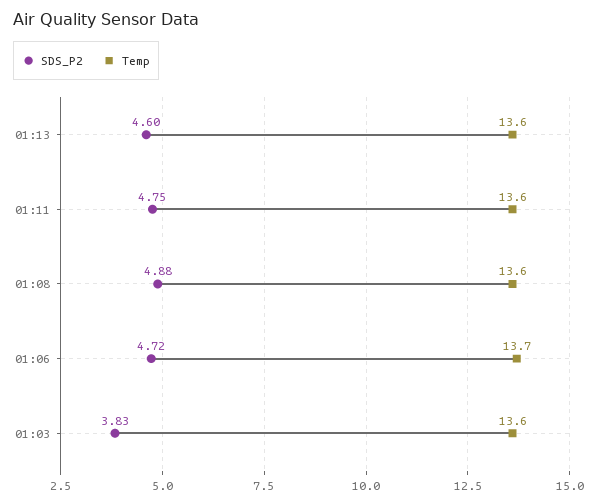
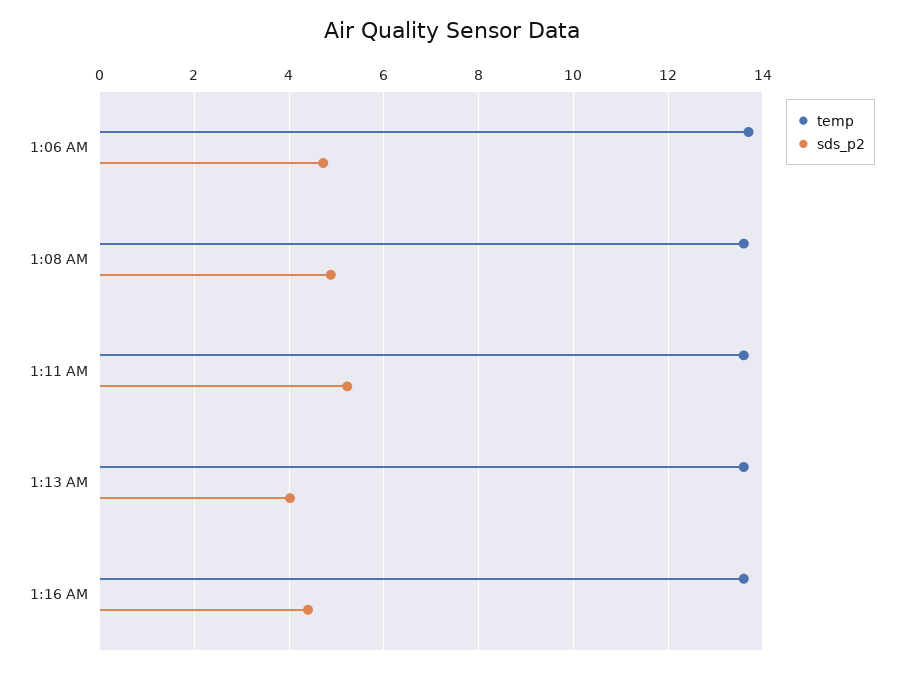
SDS_P2, 01:13: 4.6 -> 4
SDS_P2, 01:11: 4.75 -> 5.2
SDS_P2, 01:03: 3.83 -> none
Temp, 01:03: 13.6 -> none
Temp, 1:16 AM: none -> 13.6
SDS_P2, 1:16 AM: none -> 4.4

